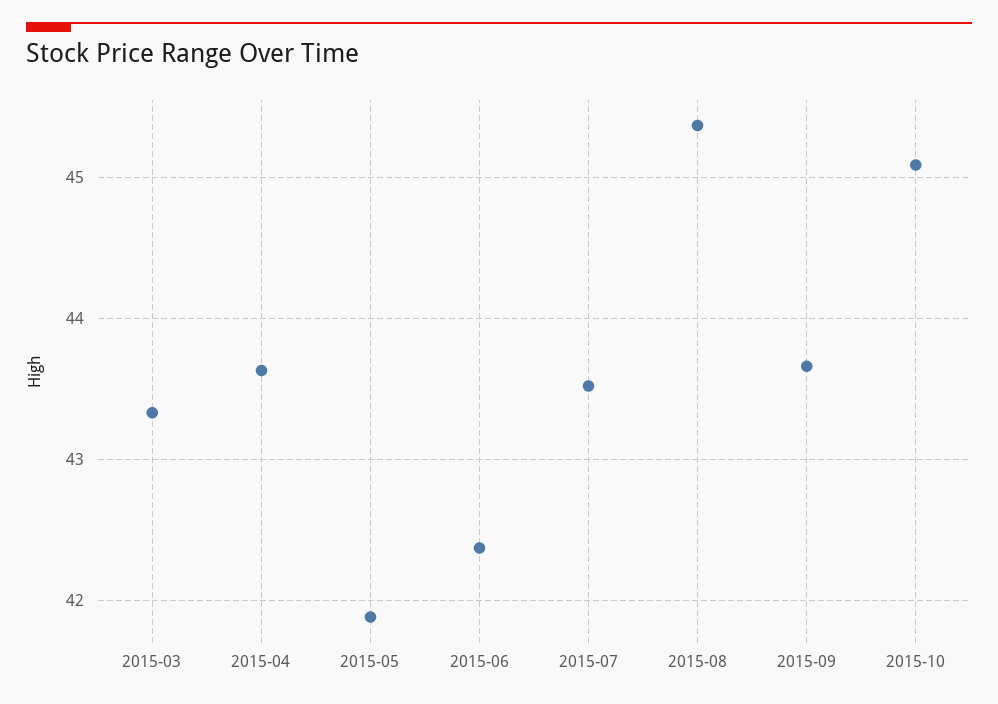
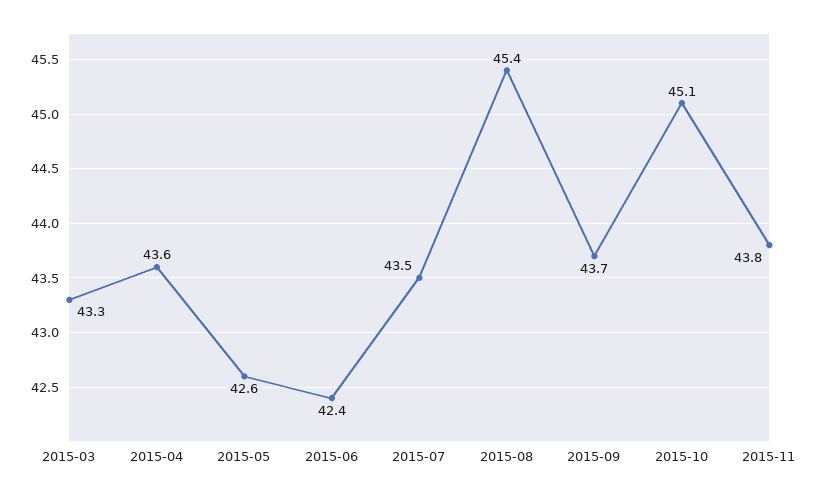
2015-05: 41.9 -> 42.6
2015-11: none -> 43.8

